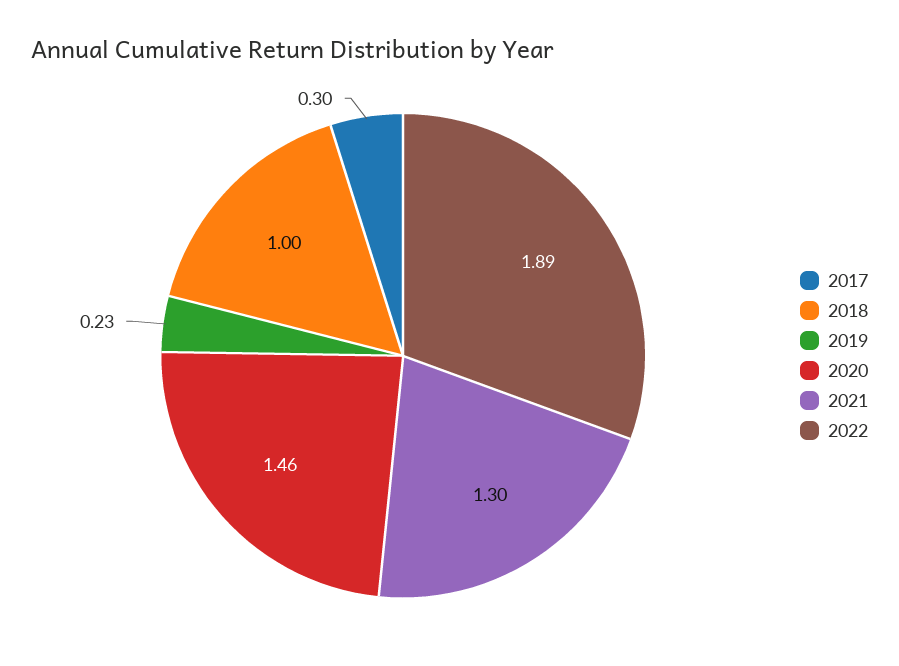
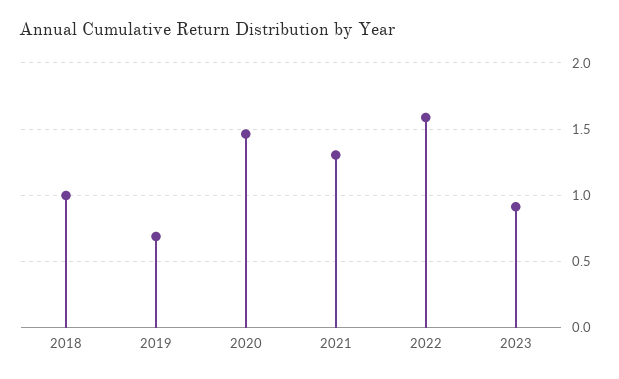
2017: 0.3 -> none
2019: 0.23 -> 0.7
2022: 1.89 -> 1.6
2023: none -> 0.9

